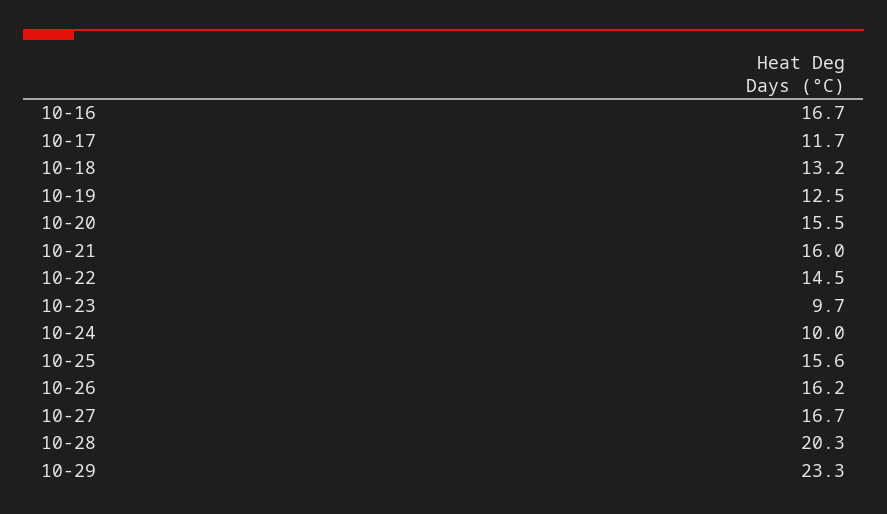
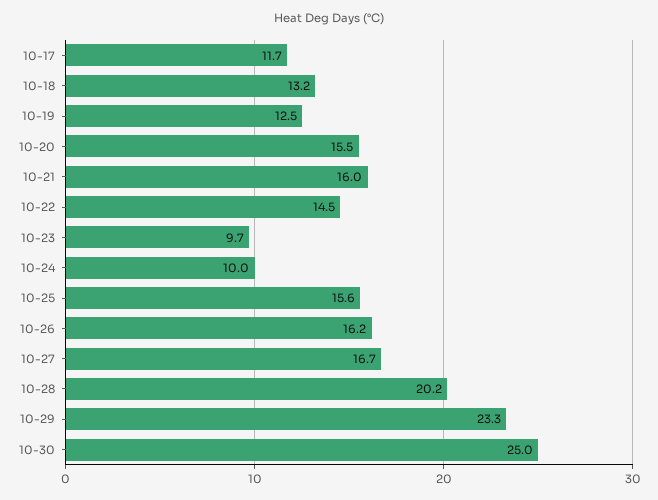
10-16: 16.7 -> none
10-28: 20.3 -> 20.2
10-30: none -> 25

